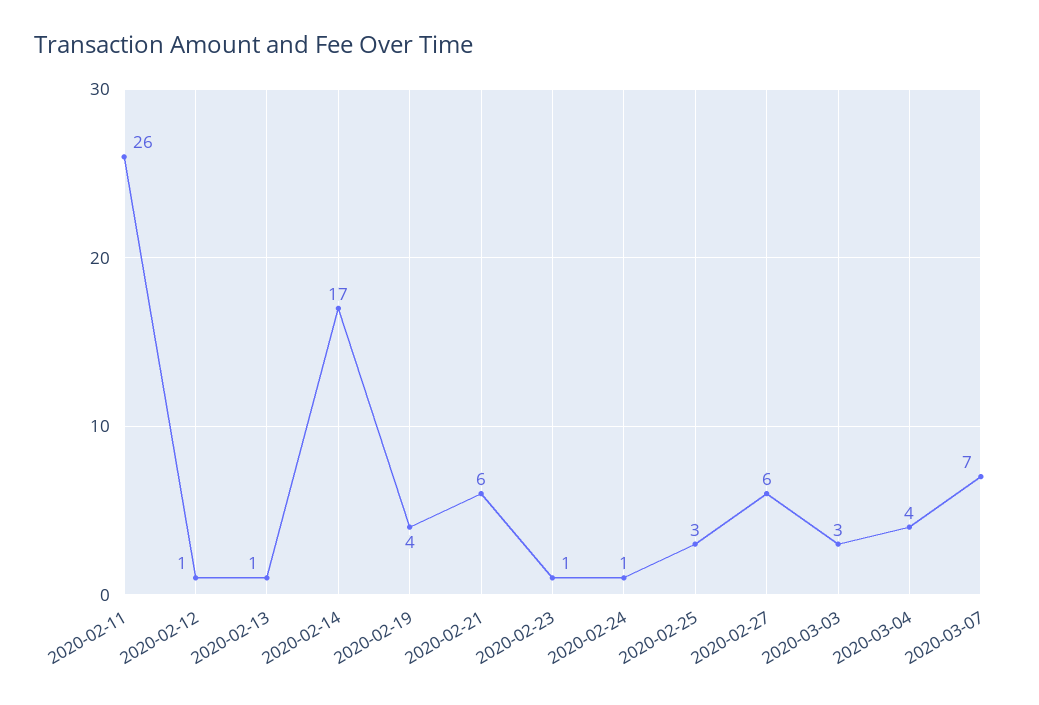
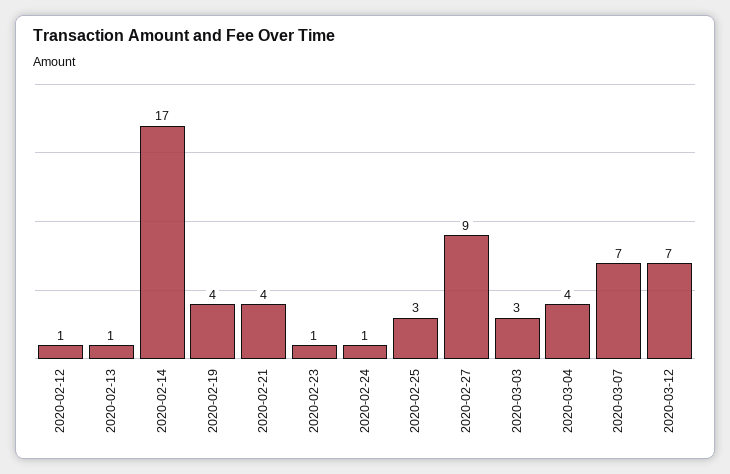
2020-02-11: 26 -> none
2020-02-21: 6 -> 4
2020-02-27: 6 -> 9
2020-03-12: none -> 7

